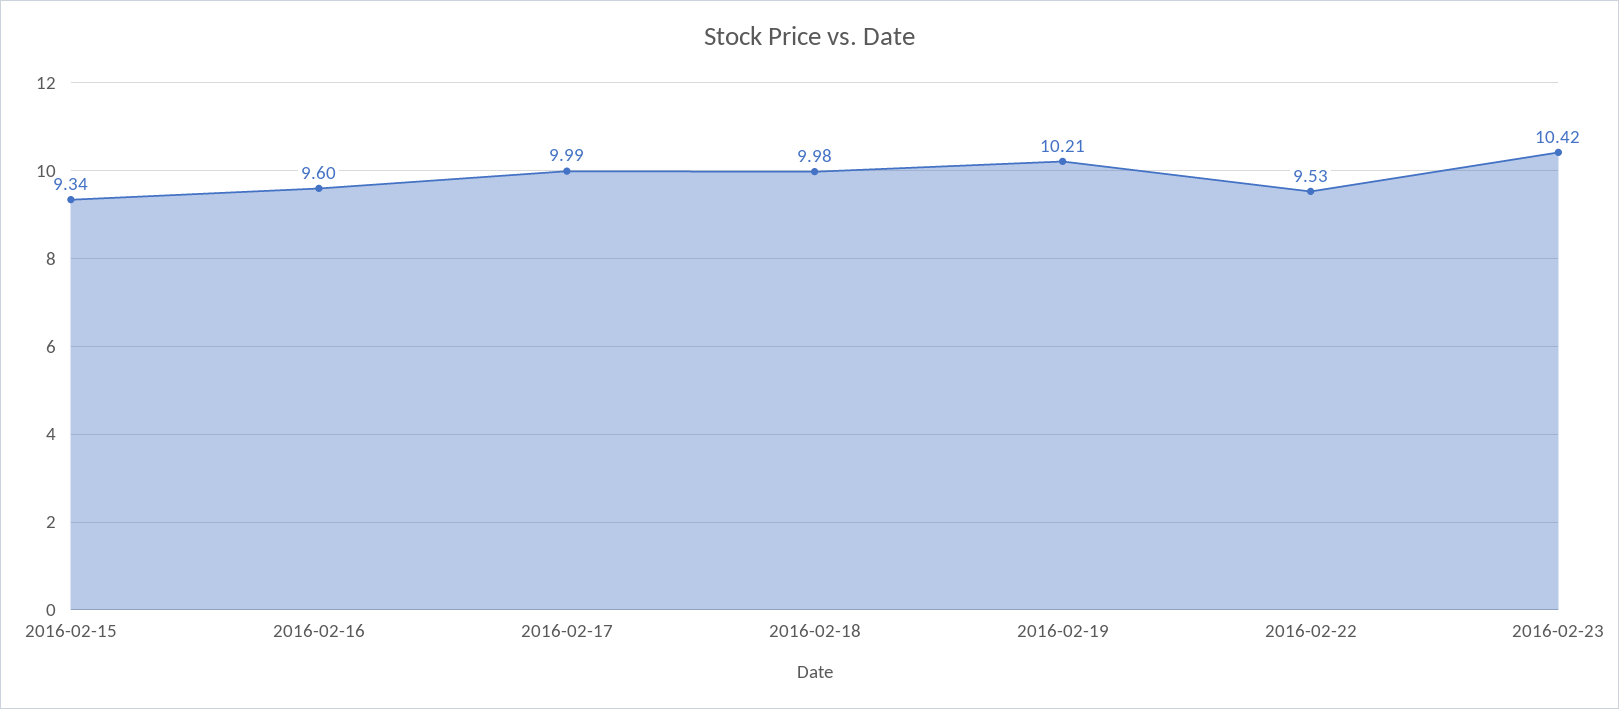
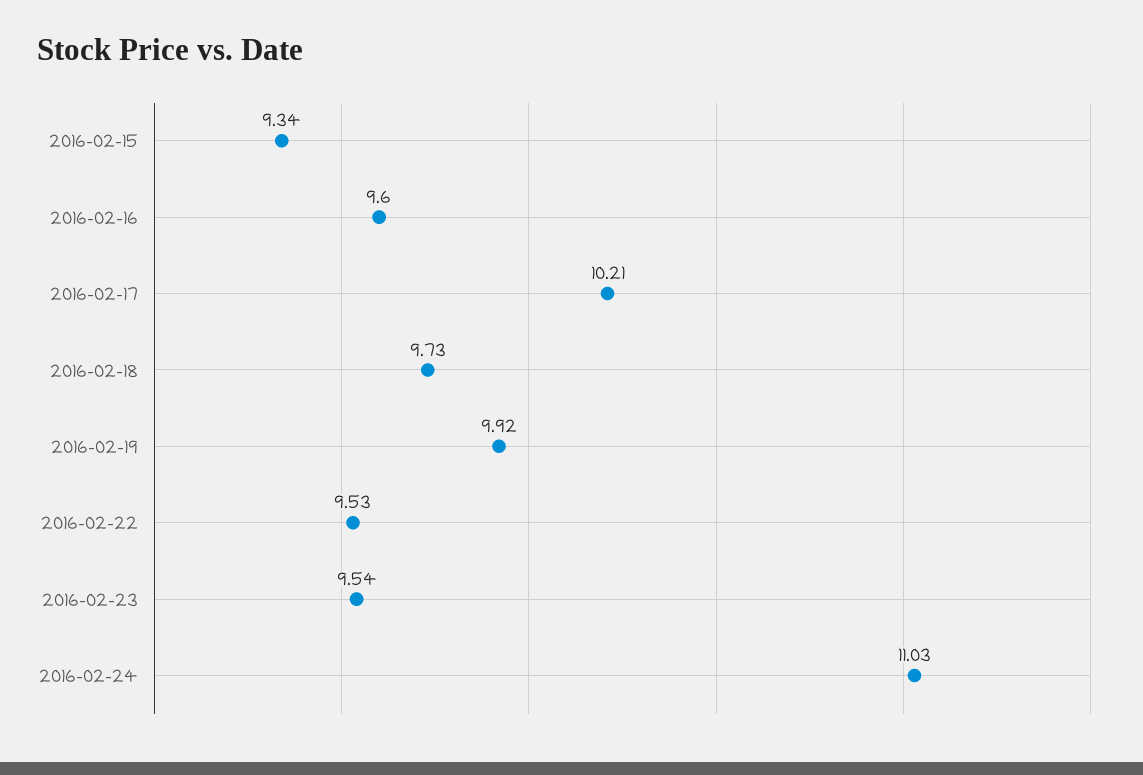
2016-02-17: 9.99 -> 10.21
2016-02-18: 9.98 -> 9.73
2016-02-19: 10.21 -> 9.92
2016-02-23: 10.42 -> 9.54
2016-02-24: none -> 11.03

